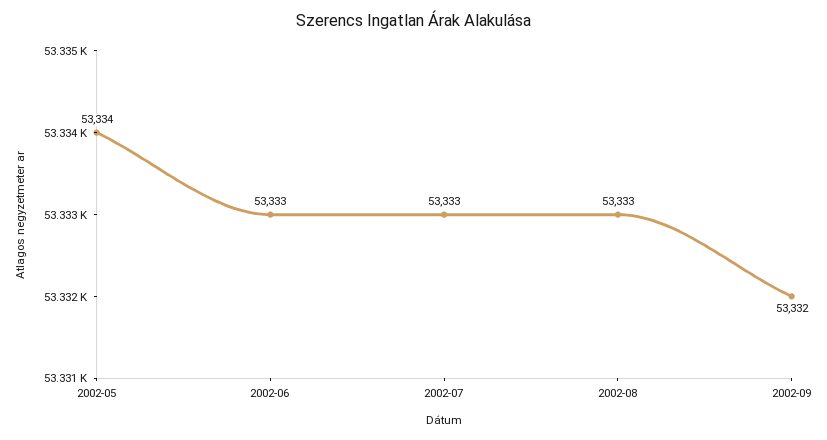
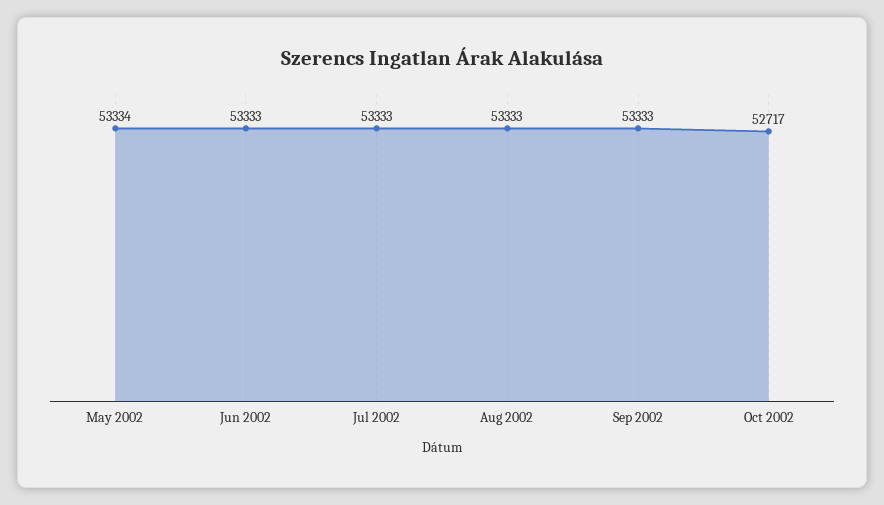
2002-09: 53332 -> 53333
Oct 2002: none -> 52717

